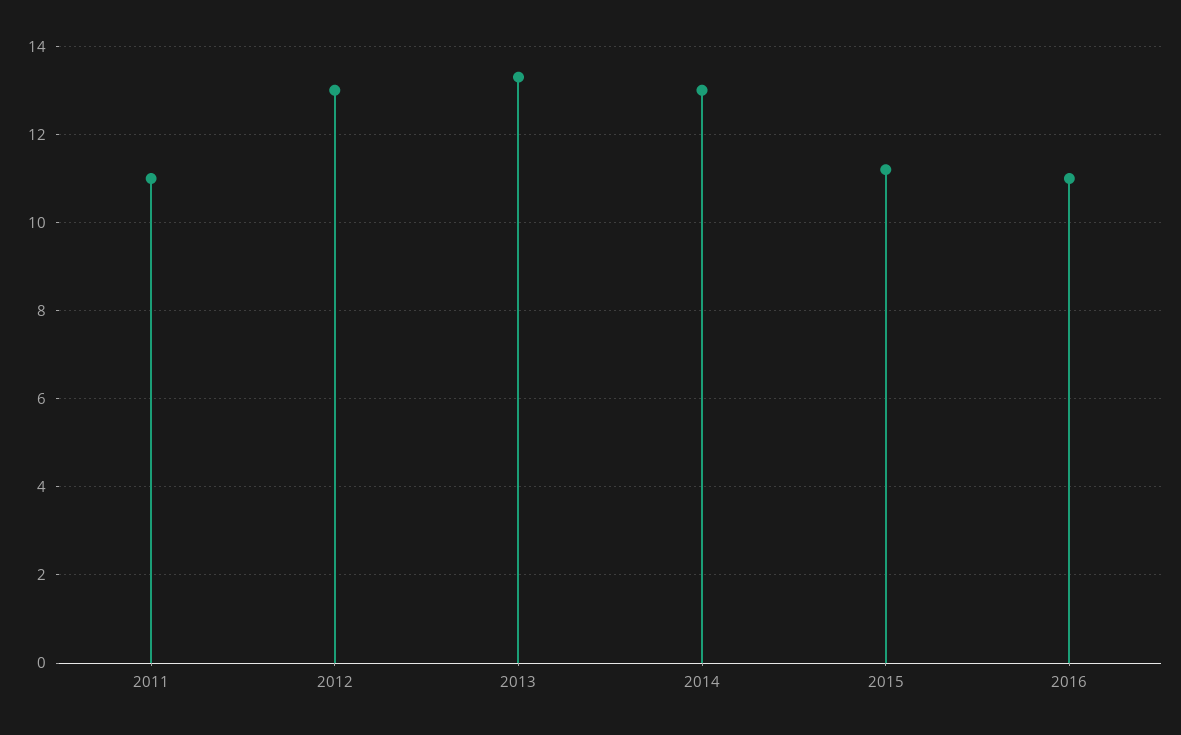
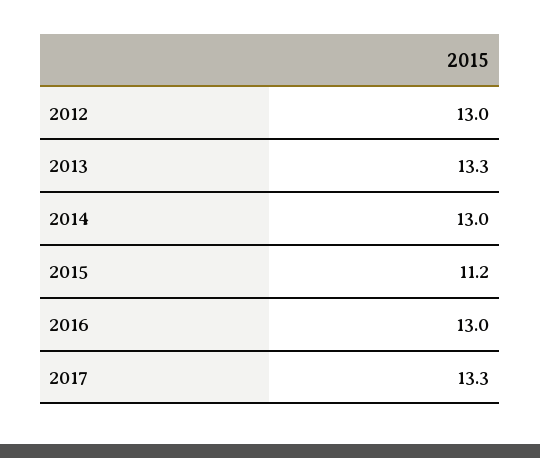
2011: 11 -> none
2016: 11 -> 13
2017: none -> 13.3

